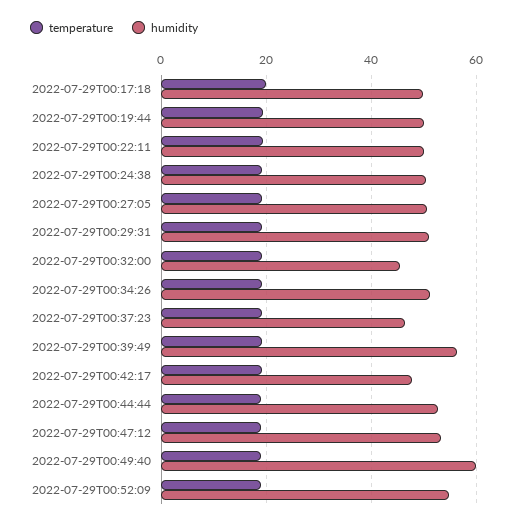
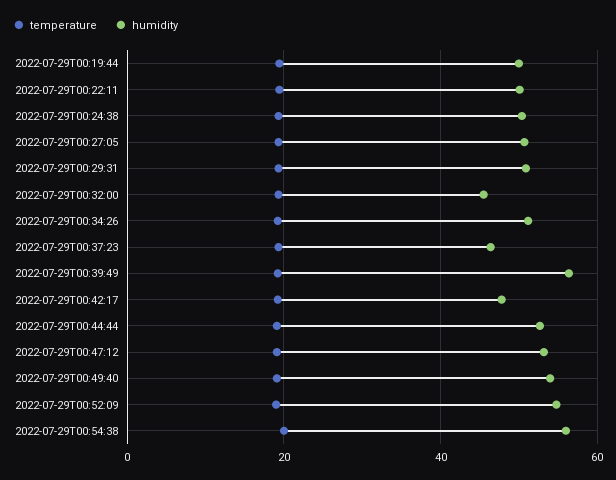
temperature, 2022-07-29T00:17:18: 20 -> none
humidity, 2022-07-29T00:17:18: 50 -> none
humidity, 2022-07-29T00:49:40: 60 -> 54
temperature, 2022-07-29T00:54:38: none -> 20
humidity, 2022-07-29T00:54:38: none -> 56

